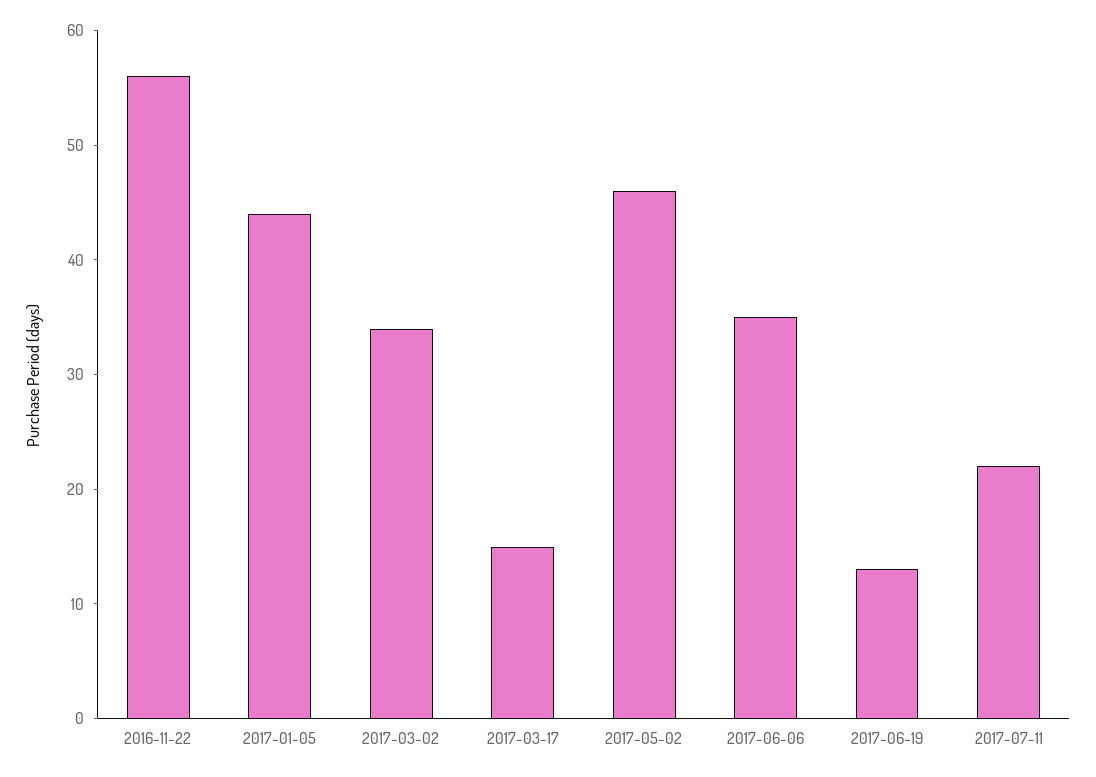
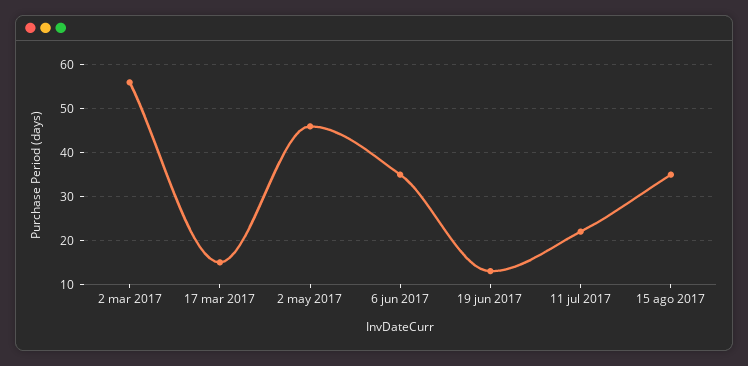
2016-11-22: 56 -> none
2017-01-05: 44 -> none
2017-03-02: 34 -> 55
15 ago 2017: none -> 35

